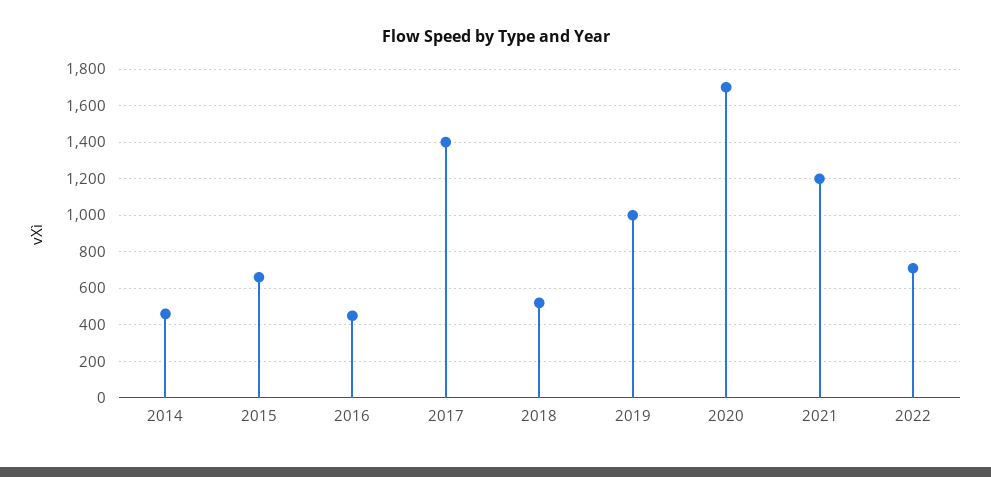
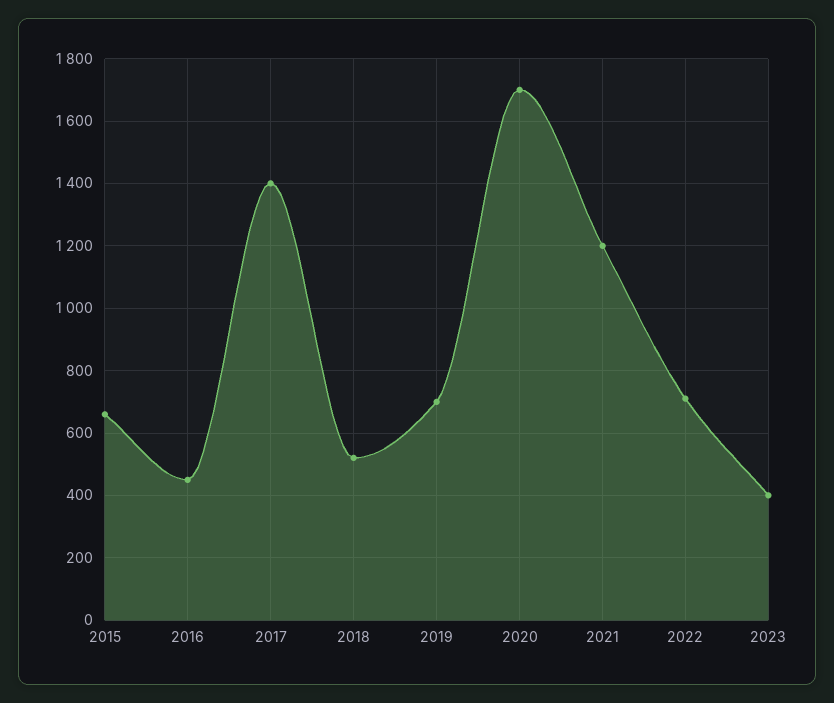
2014: 450 -> none
2019: 1000 -> 700
2023: none -> 400

